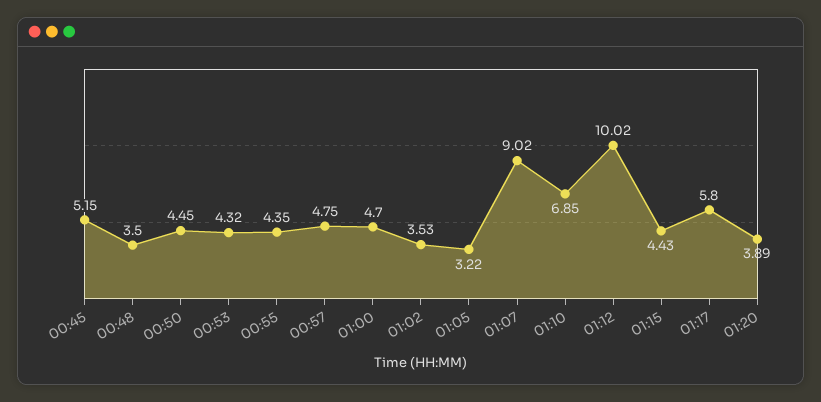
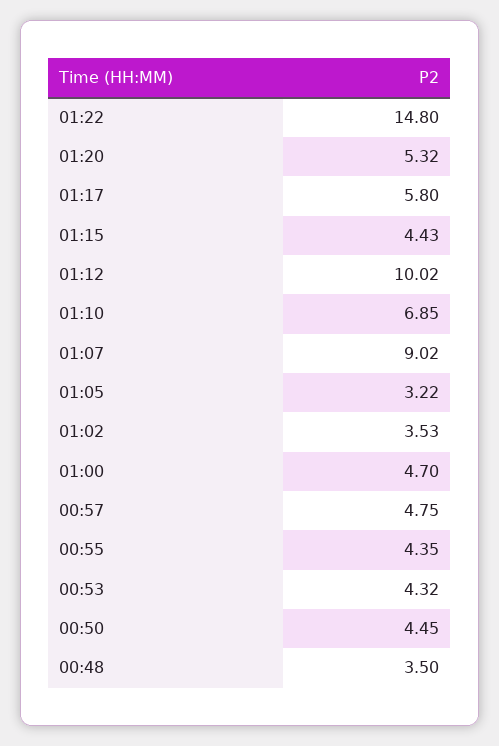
00:45: 5.15 -> none
01:20: 3.89 -> 5.32
01:22: none -> 14.8

